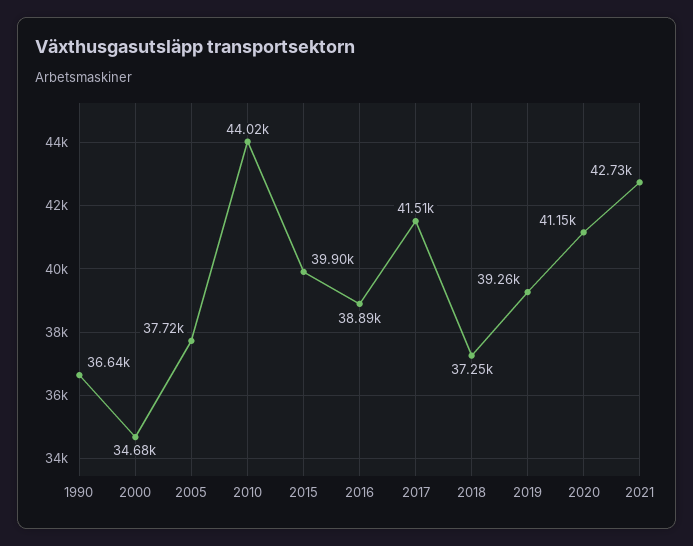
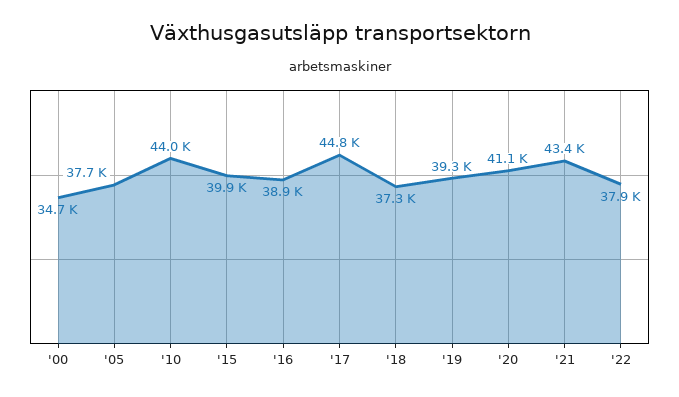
1990: 36640 -> none
2017: 41510 -> 44800
2021: 42730 -> 43400
'22: none -> 37900

